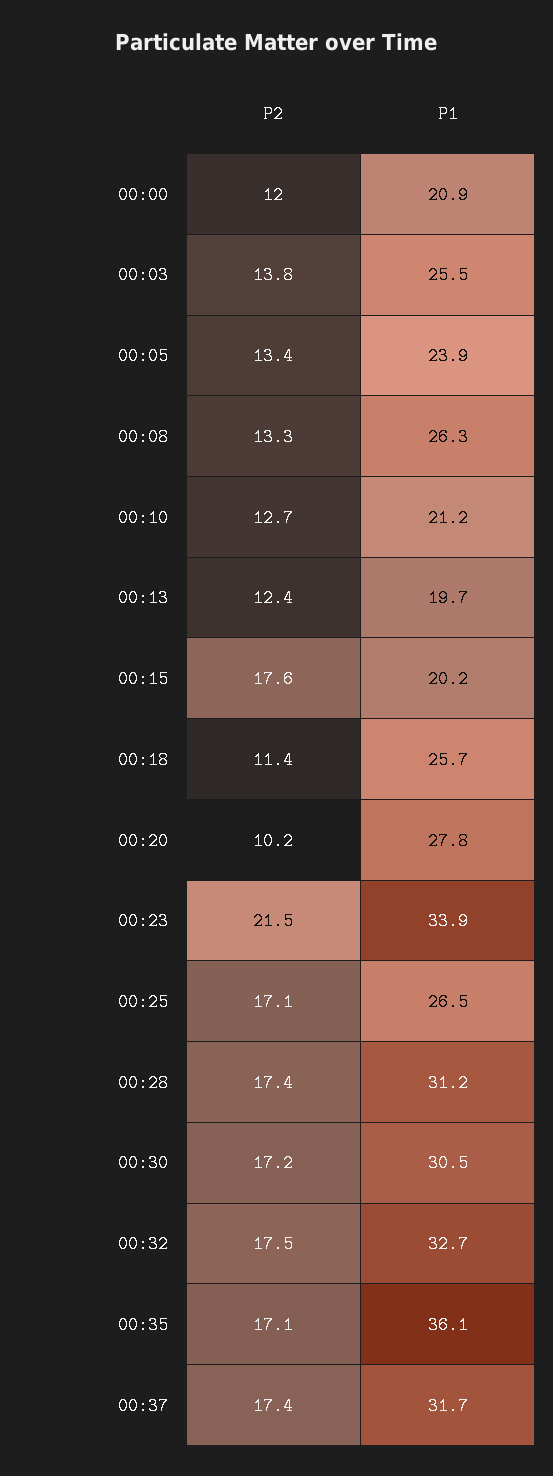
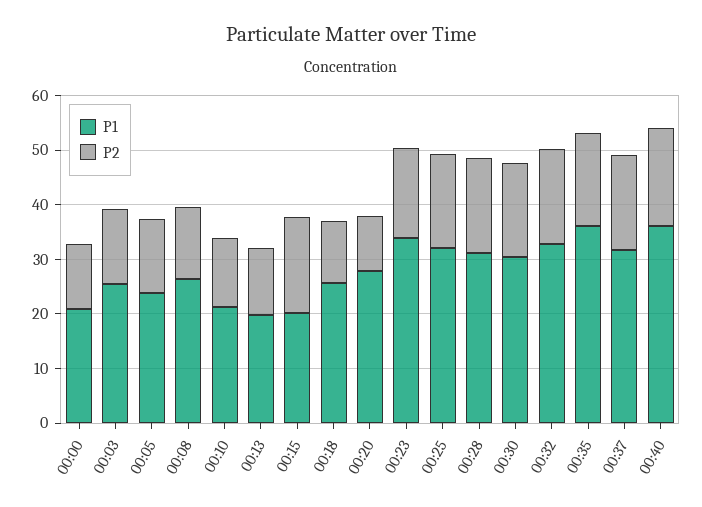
P2, 00:23: 21.5 -> 16
P1, 00:25: 26.5 -> 32
P1, 00:40: none -> 36
P2, 00:40: none -> 18

